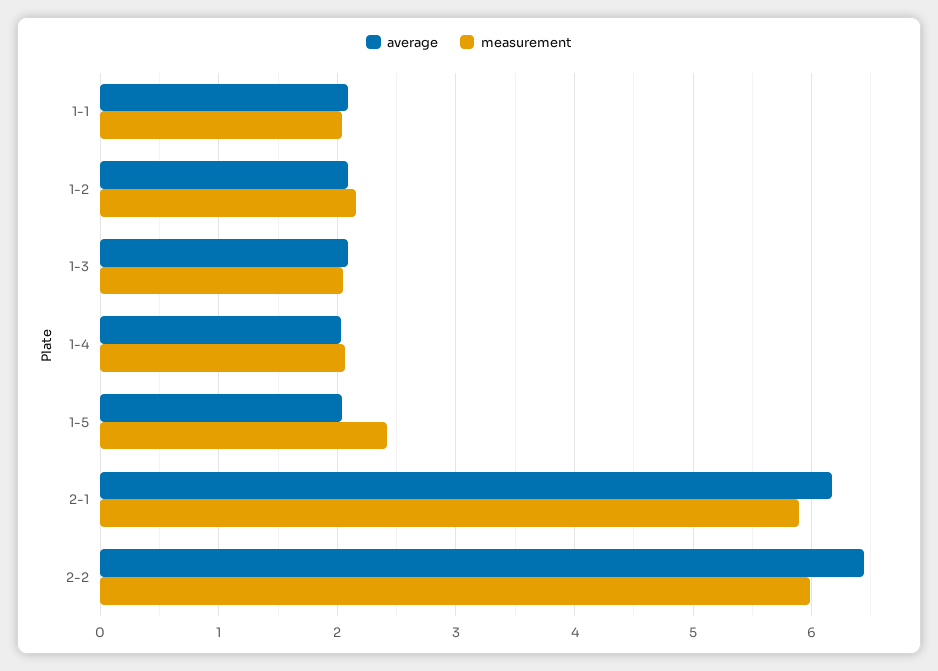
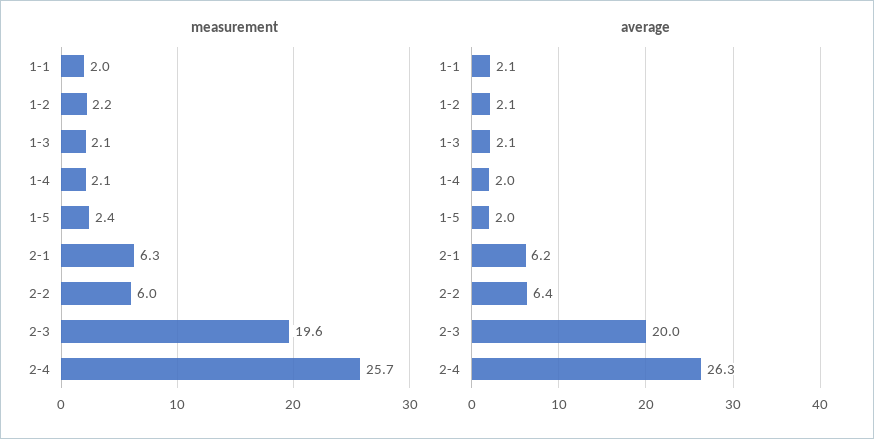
measurement, 2-1: 5.9 -> 6.3
measurement, 2-3: none -> 19.6
measurement, 2-4: none -> 25.7
average, 2-3: none -> 20
average, 2-4: none -> 26.3

